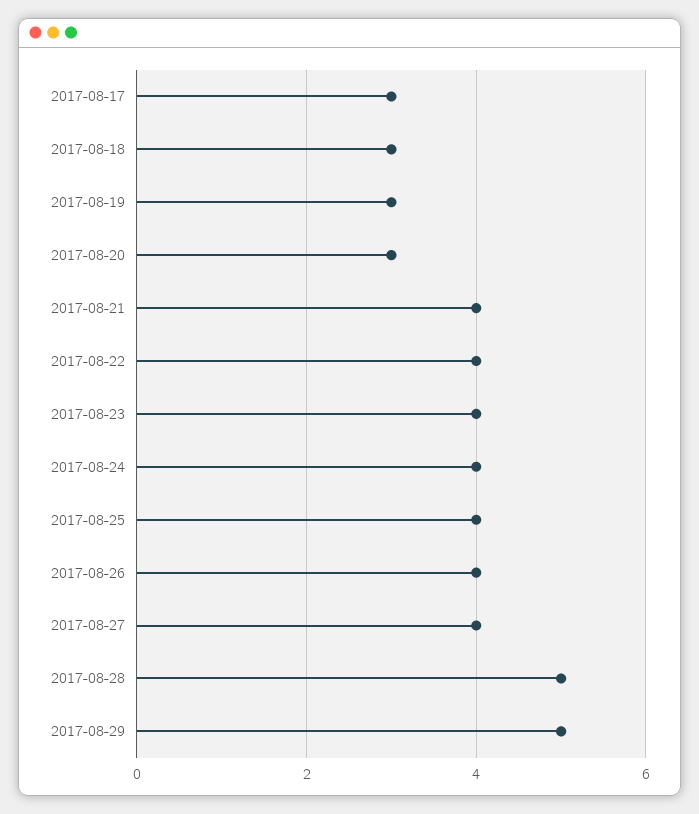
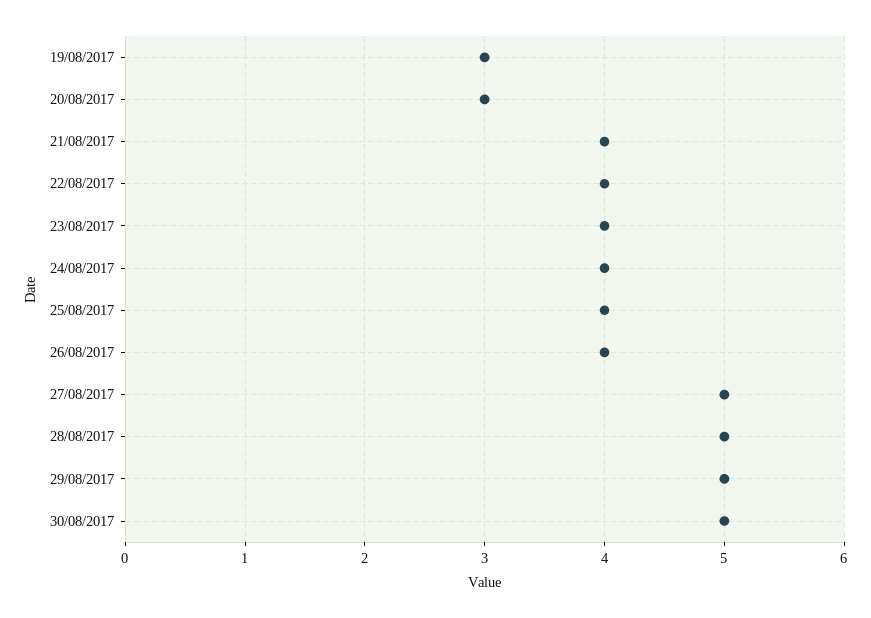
2017-08-17: 3 -> none
2017-08-18: 3 -> none
2017-08-27: 4 -> 5
30/08/2017: none -> 5

